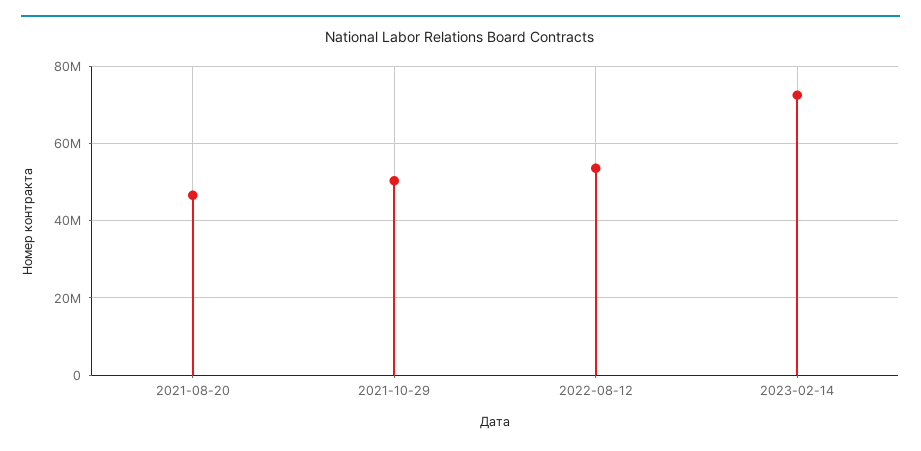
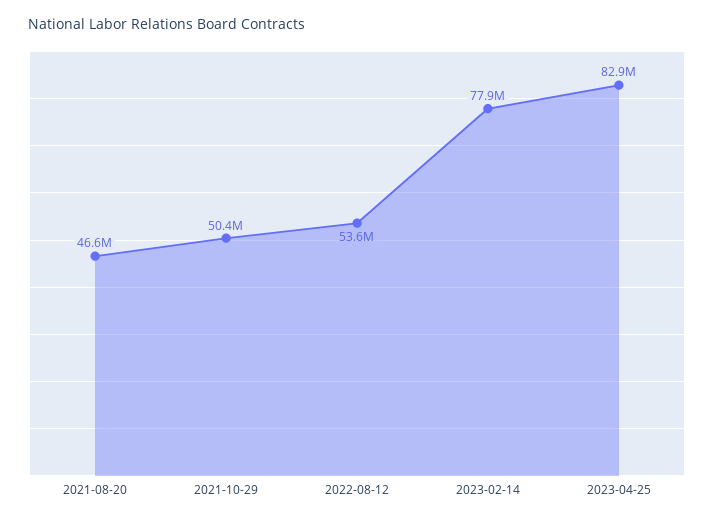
2023-02-14: 72000000 -> 77900000
2023-04-25: none -> 82900000

